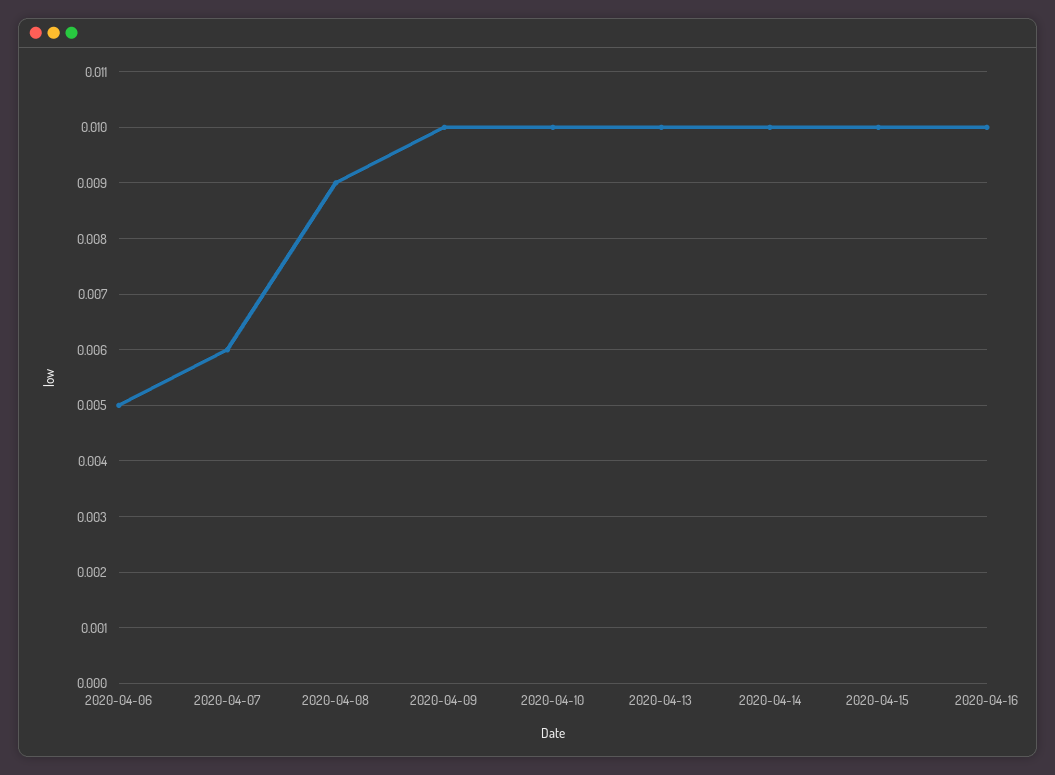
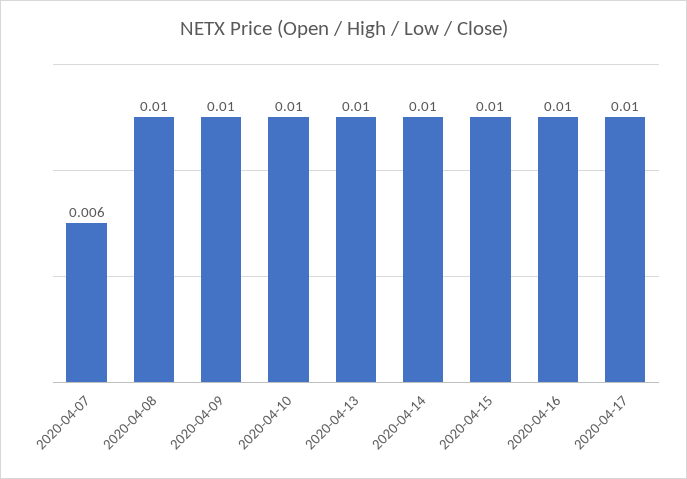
2020-04-06: 0.005 -> none
2020-04-08: 0.009 -> 0.01
2020-04-17: none -> 0.01

